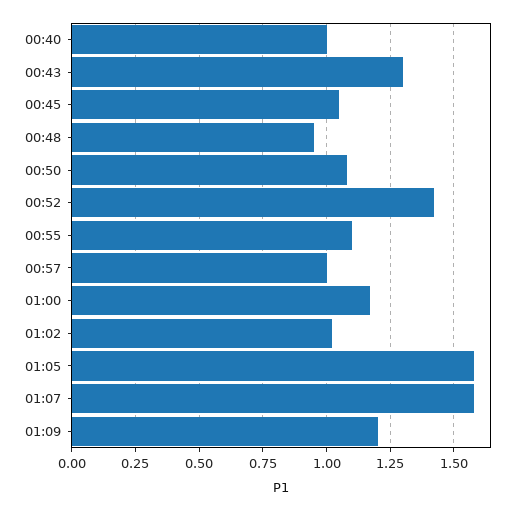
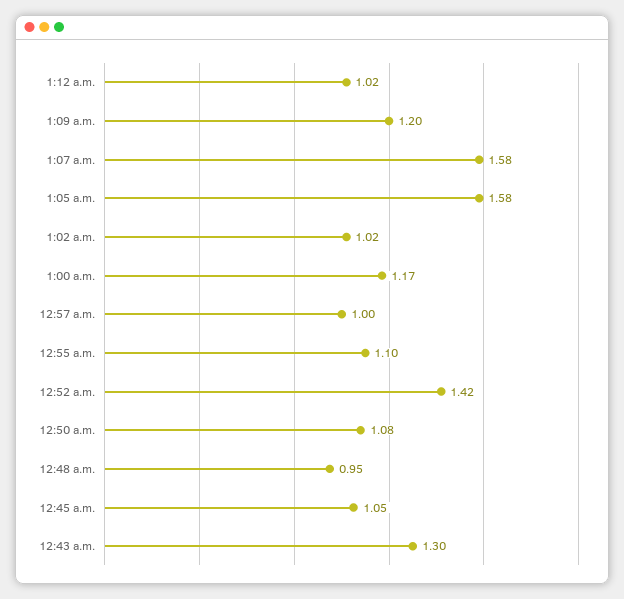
00:40: 1 -> none
1:12 a.m.: none -> 1.02

